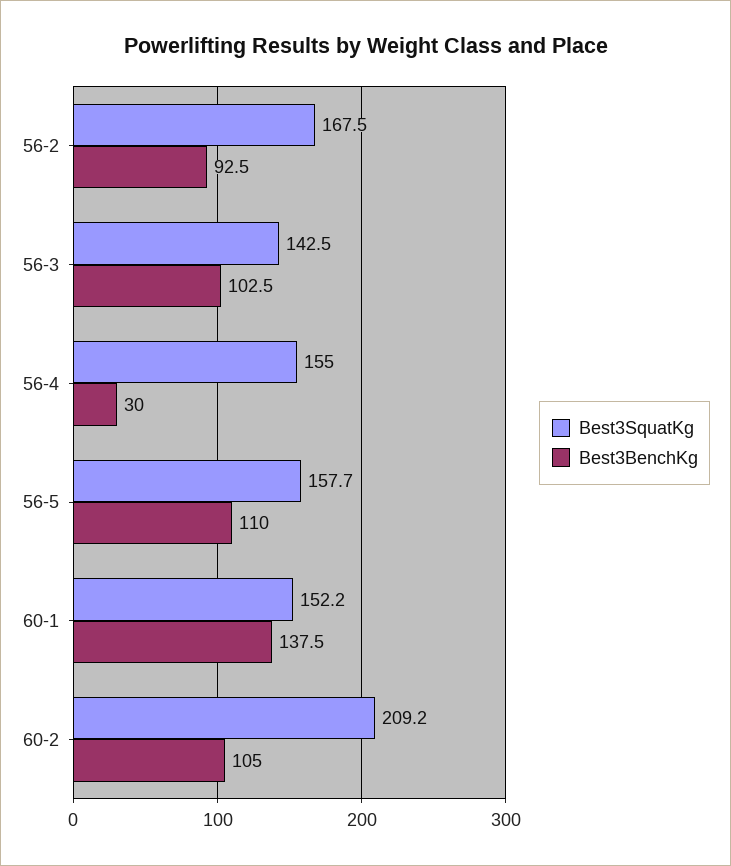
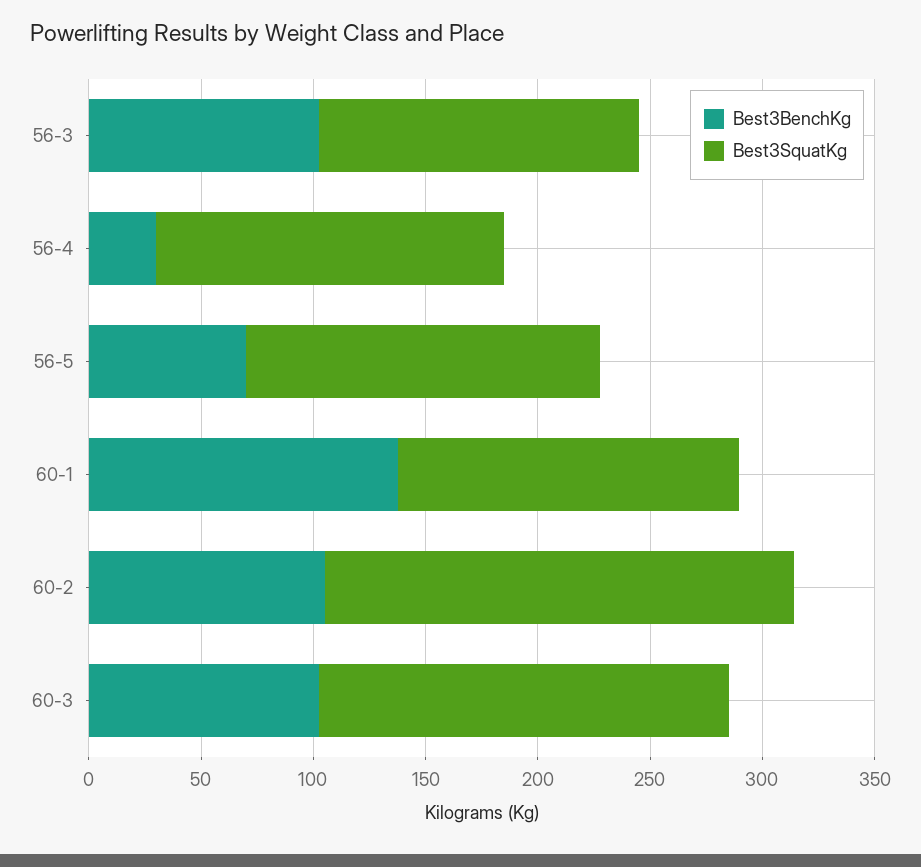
Best3SquatKg, 56-2: 167.5 -> none
Best3BenchKg, 56-2: 92.5 -> none
Best3BenchKg, 56-5: 110 -> 70
Best3BenchKg, 60-3: none -> 100
Best3SquatKg, 60-3: none -> 180

